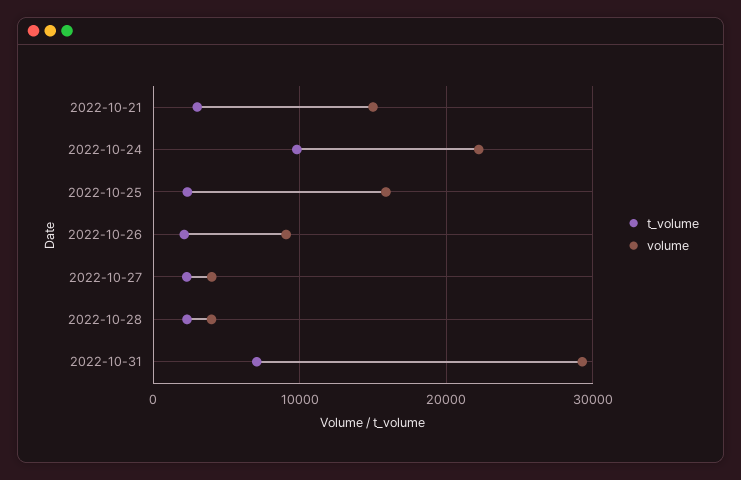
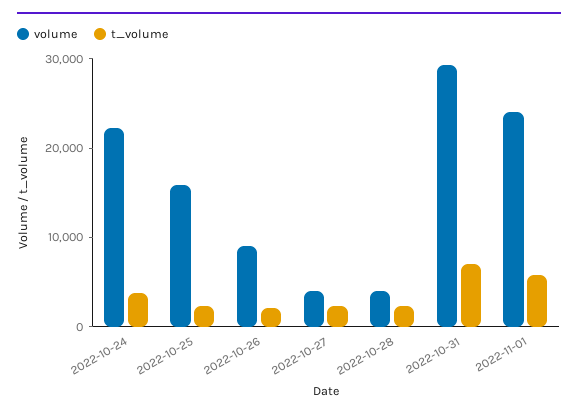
t_volume, 2022-10-21: 3000 -> none
volume, 2022-10-21: 15000 -> none
t_volume, 2022-10-24: 10000 -> 4000
volume, 2022-11-01: none -> 24000
t_volume, 2022-11-01: none -> 6000

